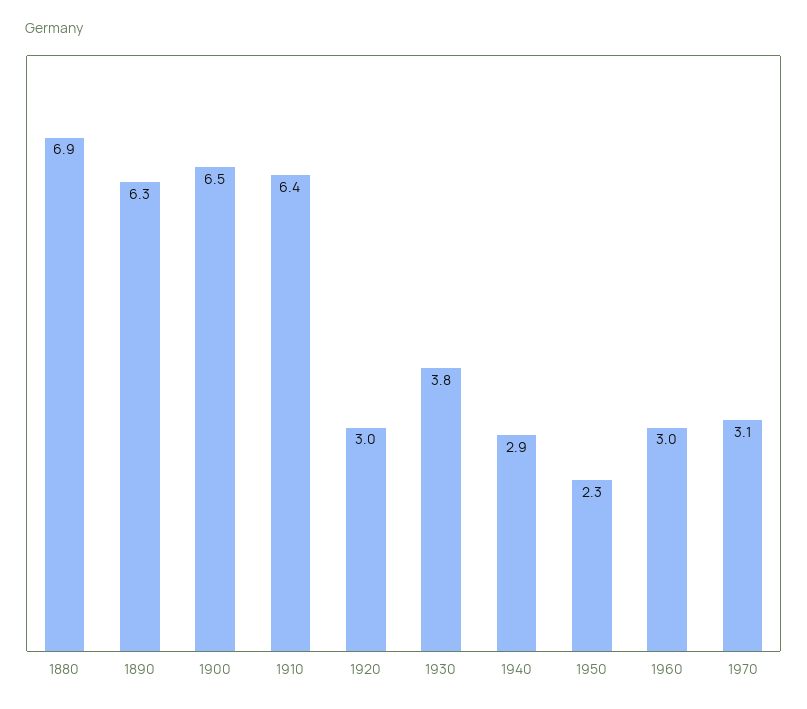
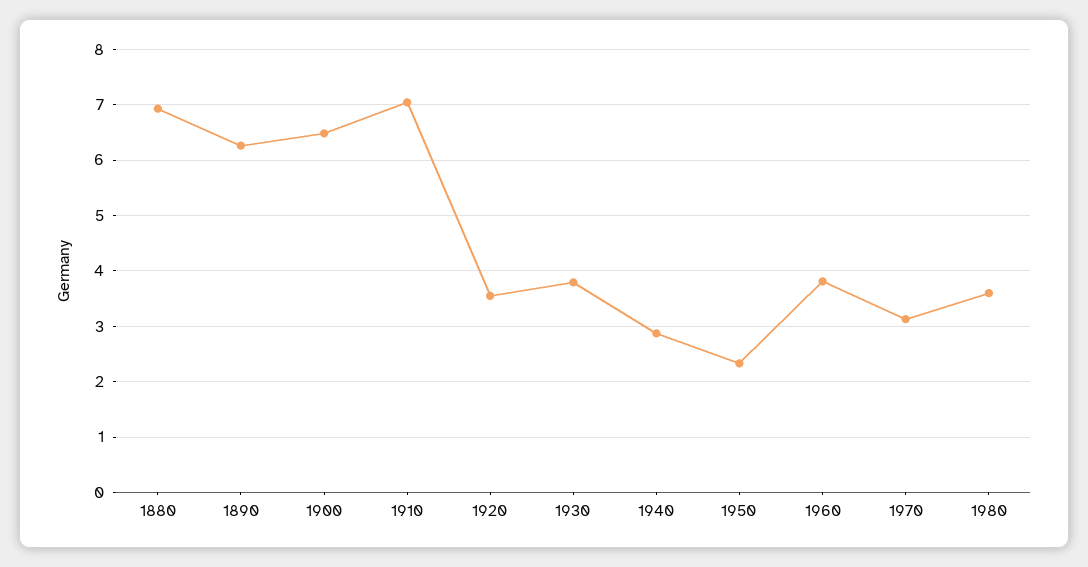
1910: 6.4 -> 7
1920: 3 -> 3.6
1960: 3 -> 3.8
1980: none -> 3.6

